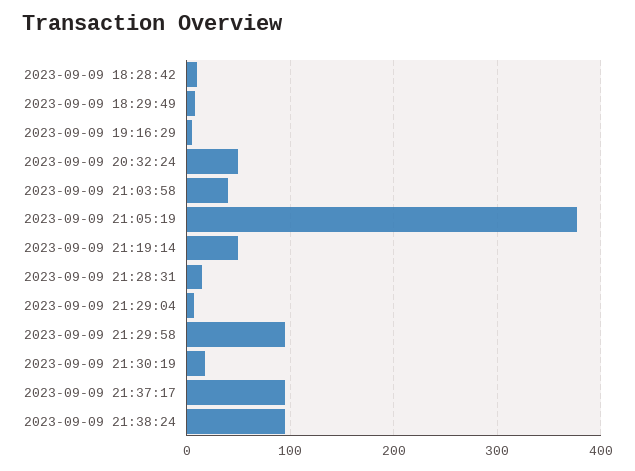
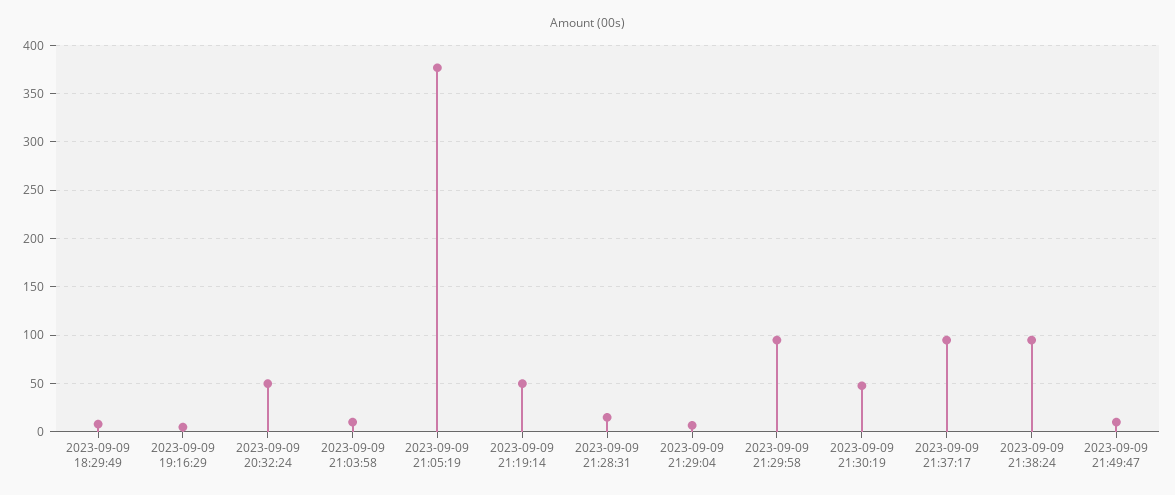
2023-09-09 18:28:42: 10 -> none
2023-09-09 21:03:58: 40 -> 10
2023-09-09 21:30:19: 20 -> 50
2023-09-09 21:49:47: none -> 10

